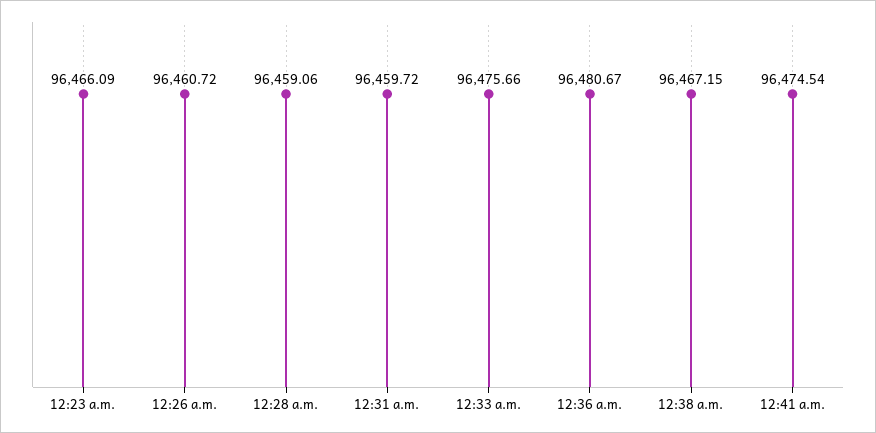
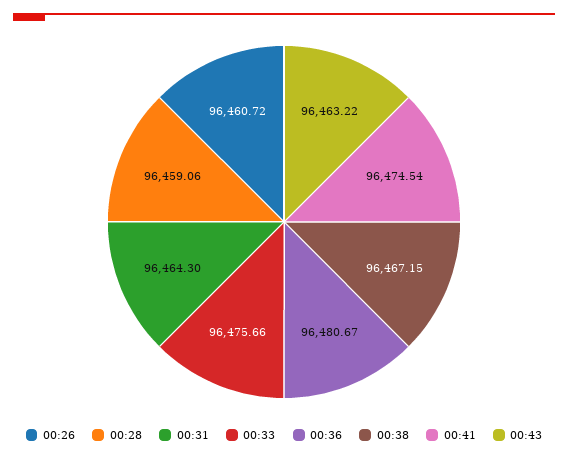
12:23 a.m.: 96466.09 -> none
12:31 a.m.: 96459.72 -> 96464.3
00:43: none -> 96463.22

